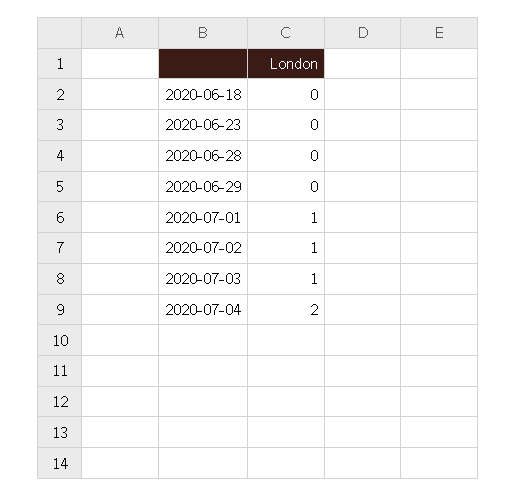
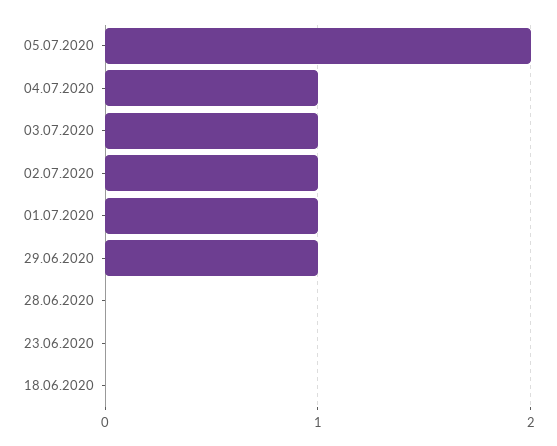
2020-06-29: 0 -> 1
2020-07-04: 2 -> 1
05.07.2020: none -> 2

